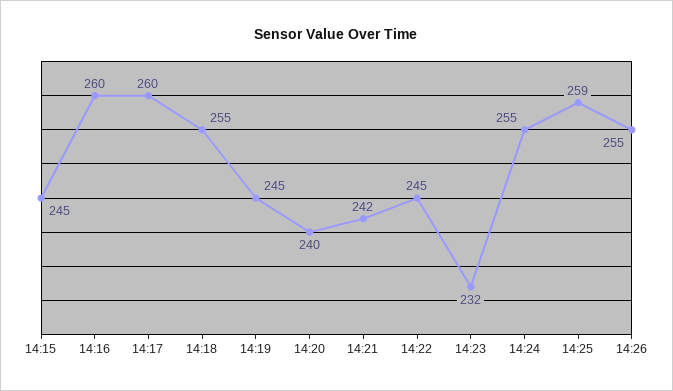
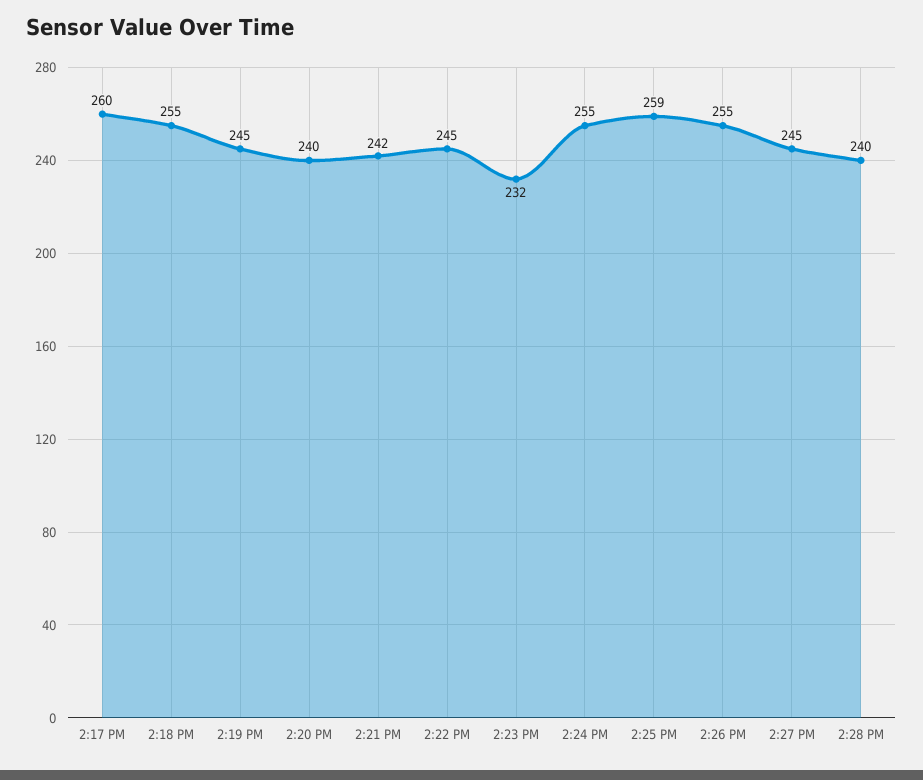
14:15: 245 -> none
14:16: 260 -> none
2:27 PM: none -> 245
2:28 PM: none -> 240

